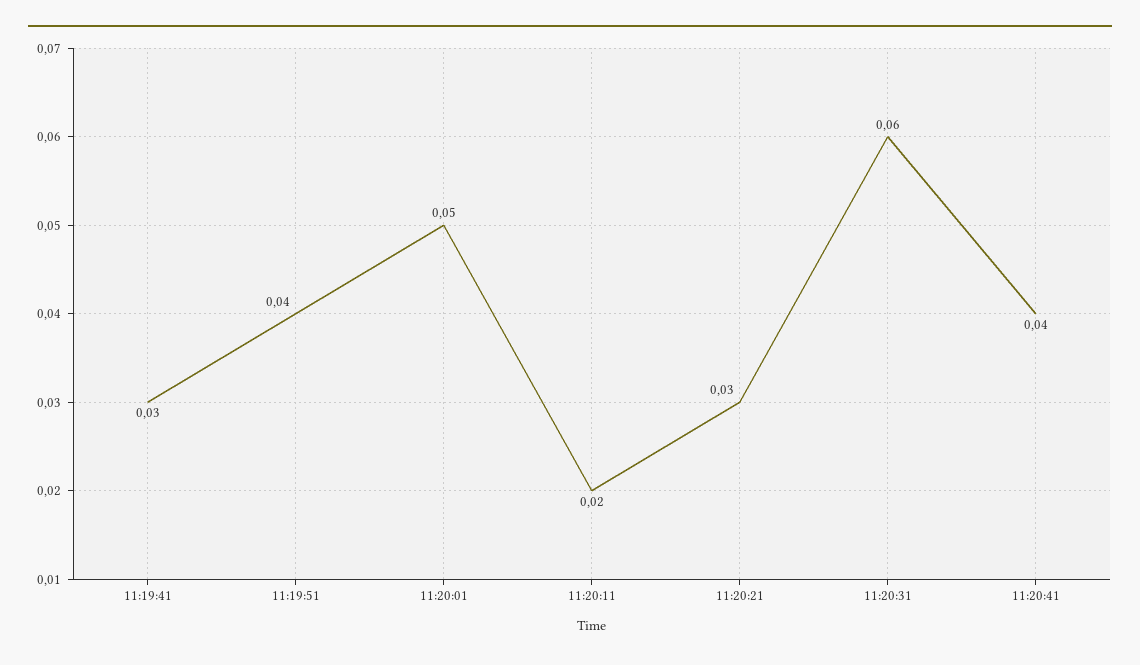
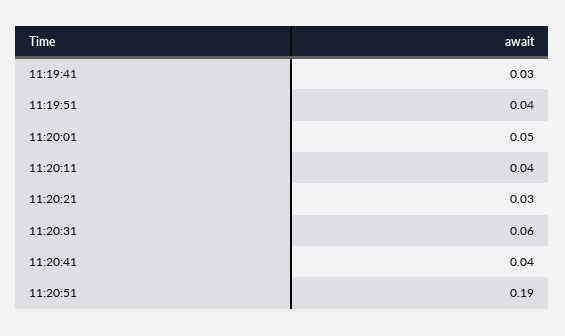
11:20:11: 0.02 -> 0.04
11:20:51: none -> 0.19

